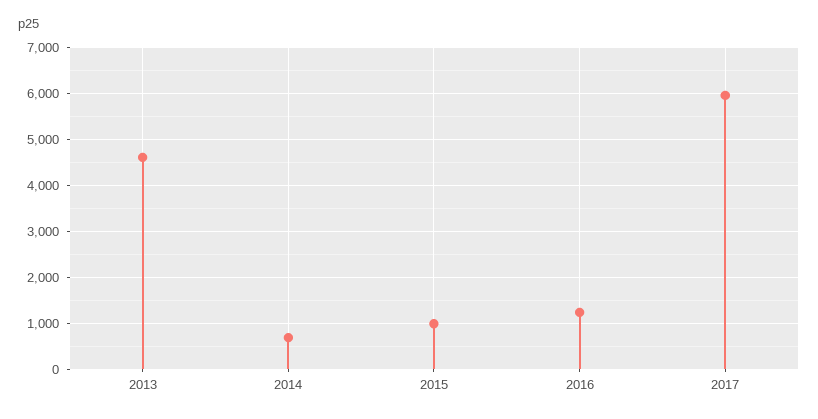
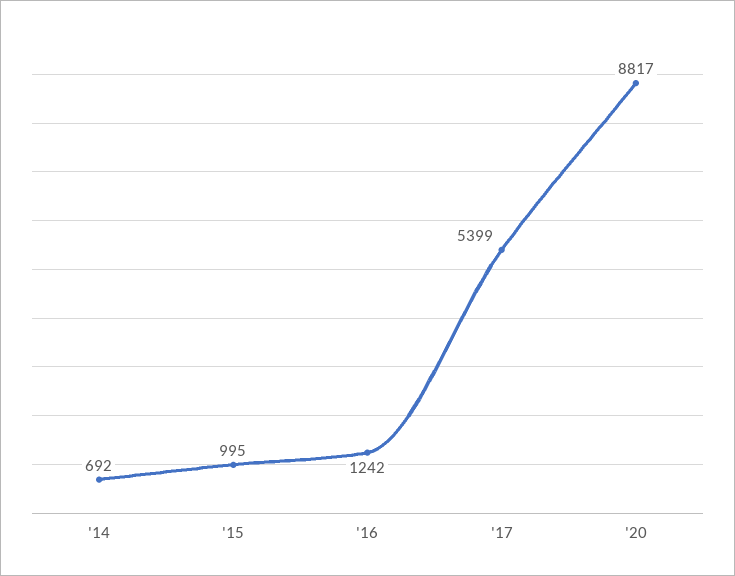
2013: 4600 -> none
2017: 6000 -> 5399
'20: none -> 8817

